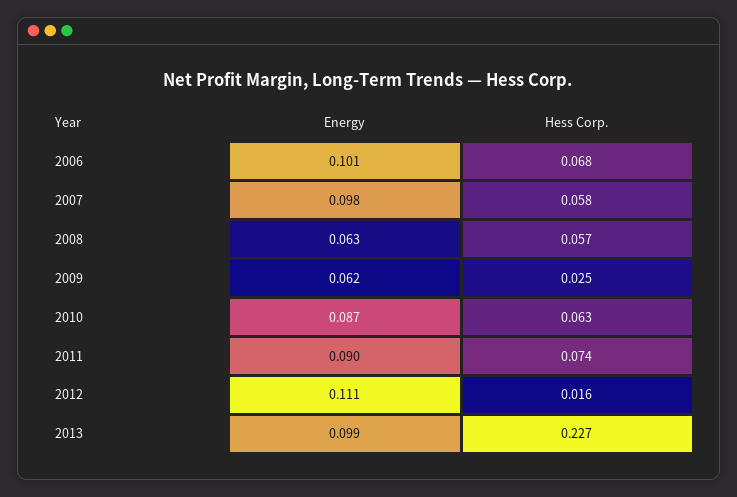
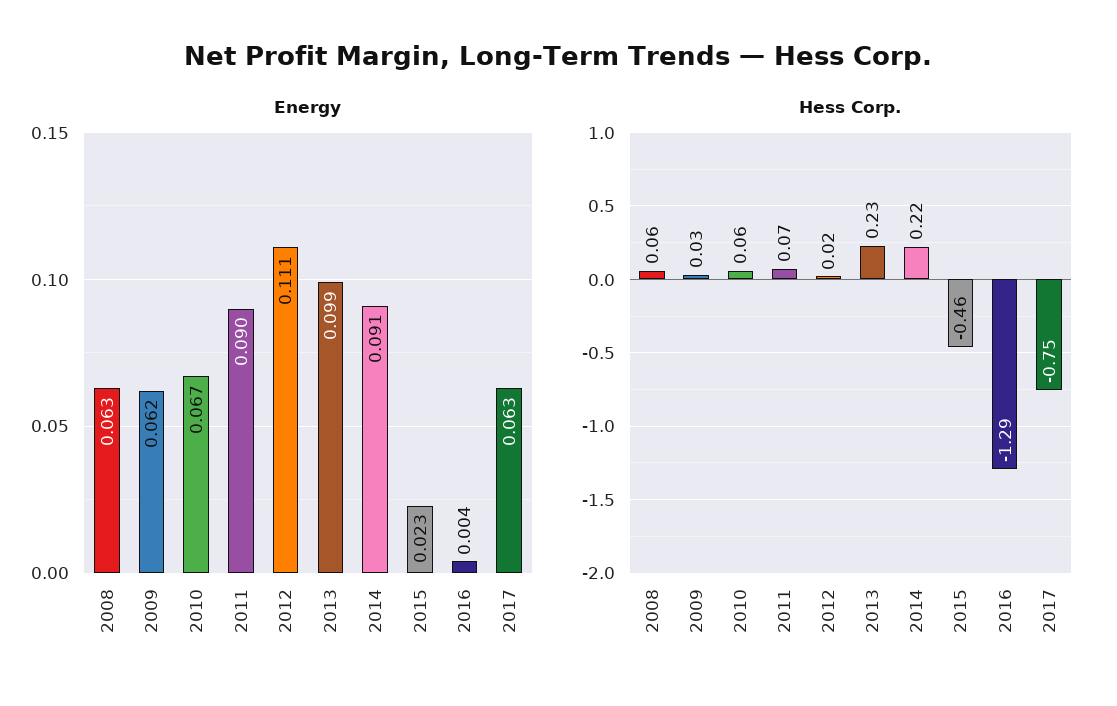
Energy, 2006: 0.101 -> none
Hess Corp., 2006: 0.068 -> none
Energy, 2007: 0.098 -> none
Hess Corp., 2007: 0.058 -> none
Energy, 2010: 0.087 -> 0.067
Energy, 2014: none -> 0.091
Energy, 2015: none -> 0.023
Energy, 2016: none -> 0.004
Energy, 2017: none -> 0.063
Hess Corp., 2014: none -> 0.22
Hess Corp., 2015: none -> -0.46
Hess Corp., 2016: none -> -1.29
Hess Corp., 2017: none -> -0.75

